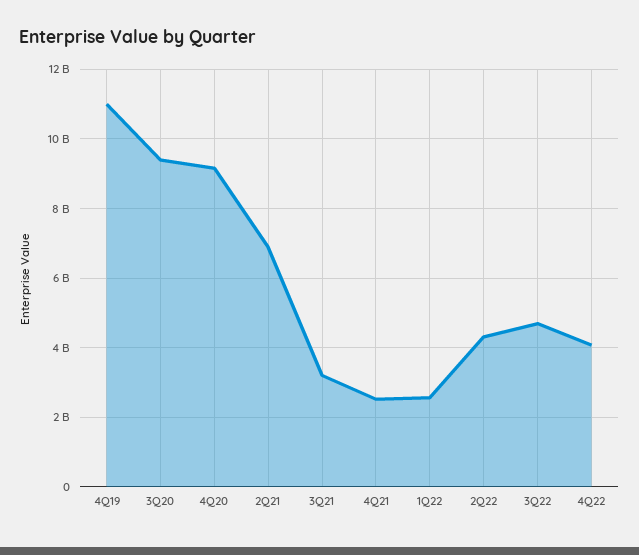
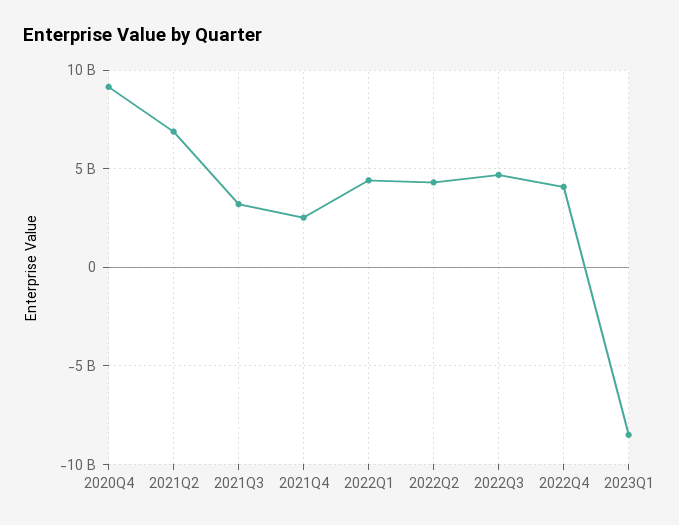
4Q19: 11000000000 -> none
3Q20: 9400000000 -> none
1Q22: 2600000000 -> 4500000000
2023Q1: none -> -8500000000

